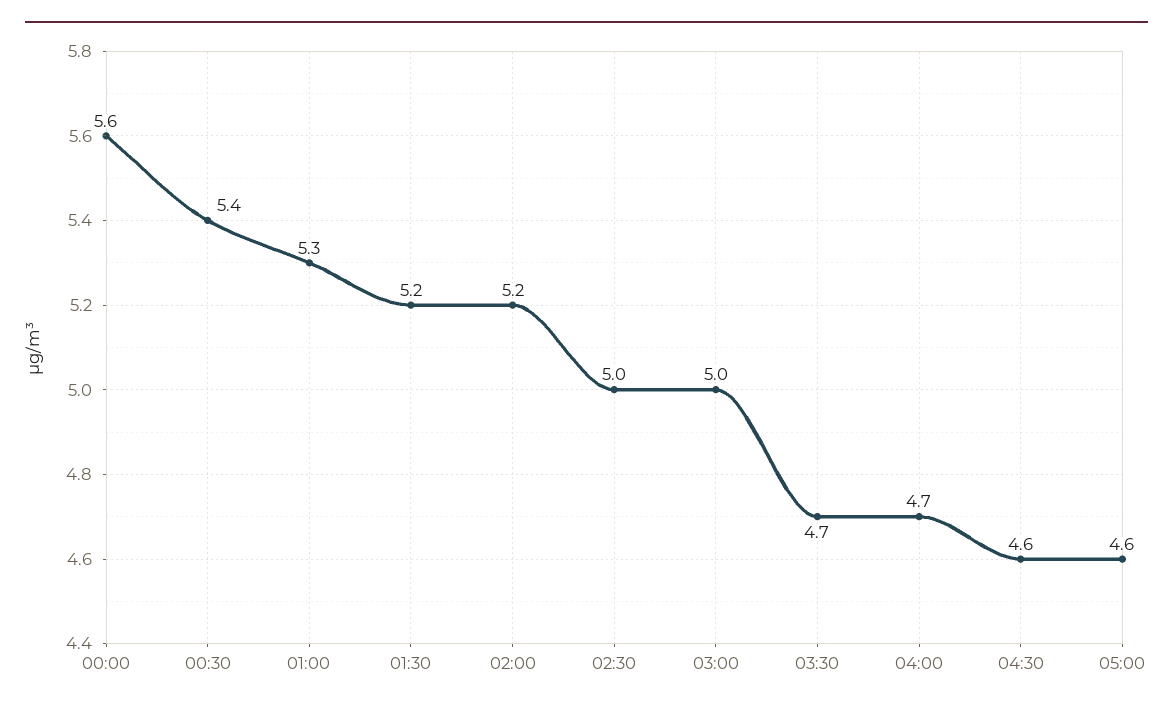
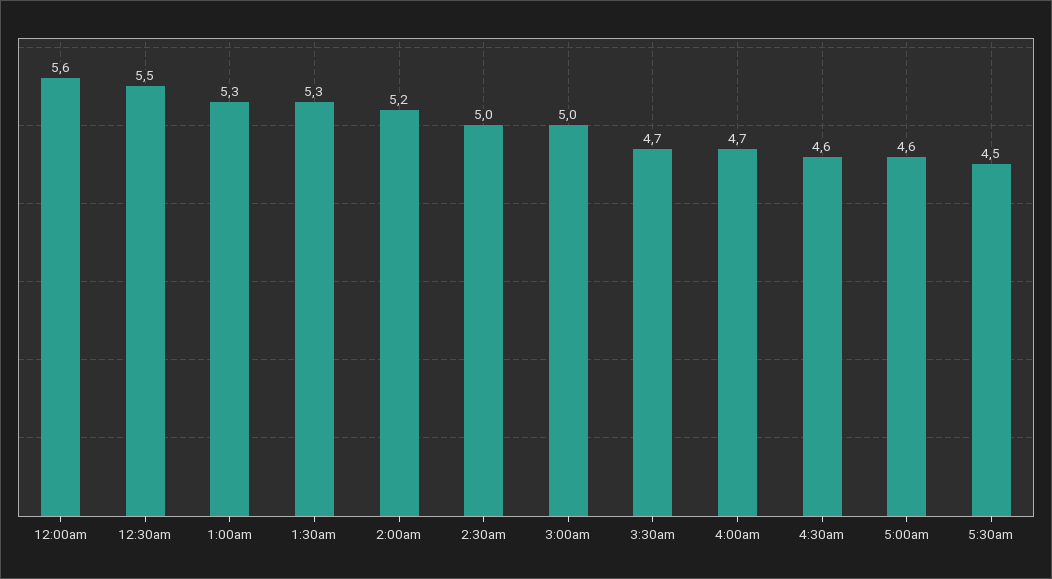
00:30: 5.4 -> 5.5
01:30: 5.2 -> 5.3
5:30am: none -> 4.5

